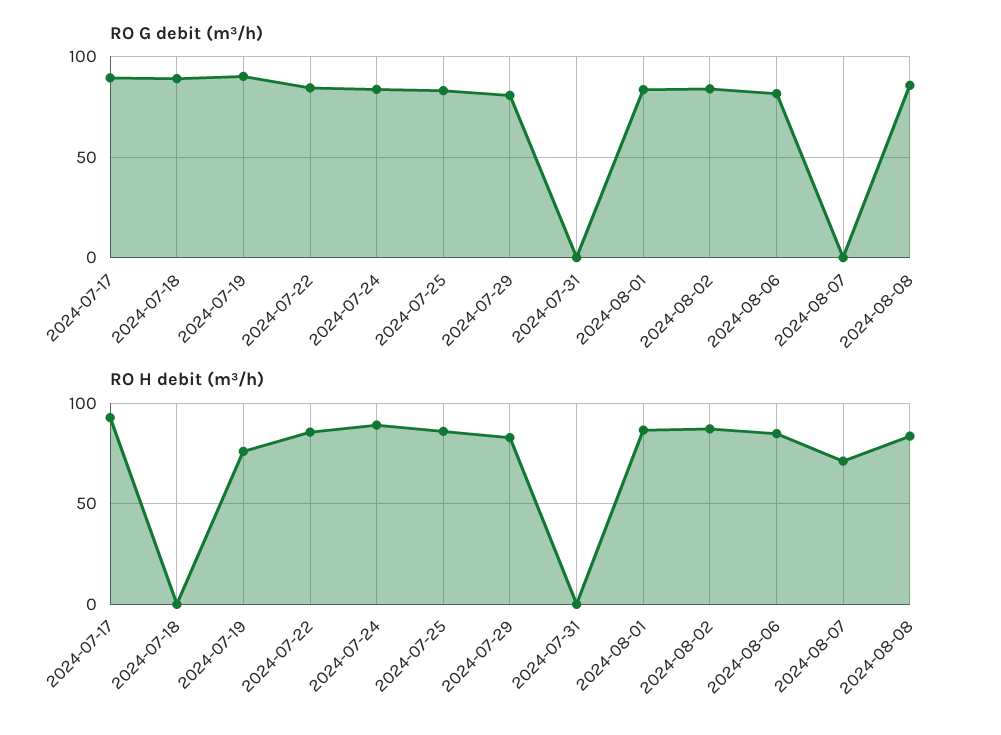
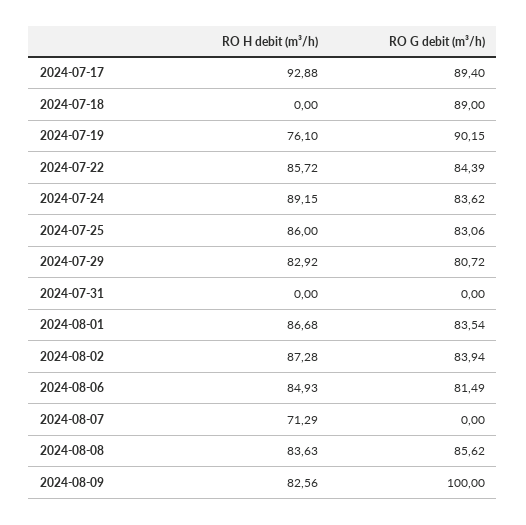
RO H debit (m³/h), 2024-08-09: none -> 82.56
RO G debit (m³/h), 2024-08-09: none -> 100

